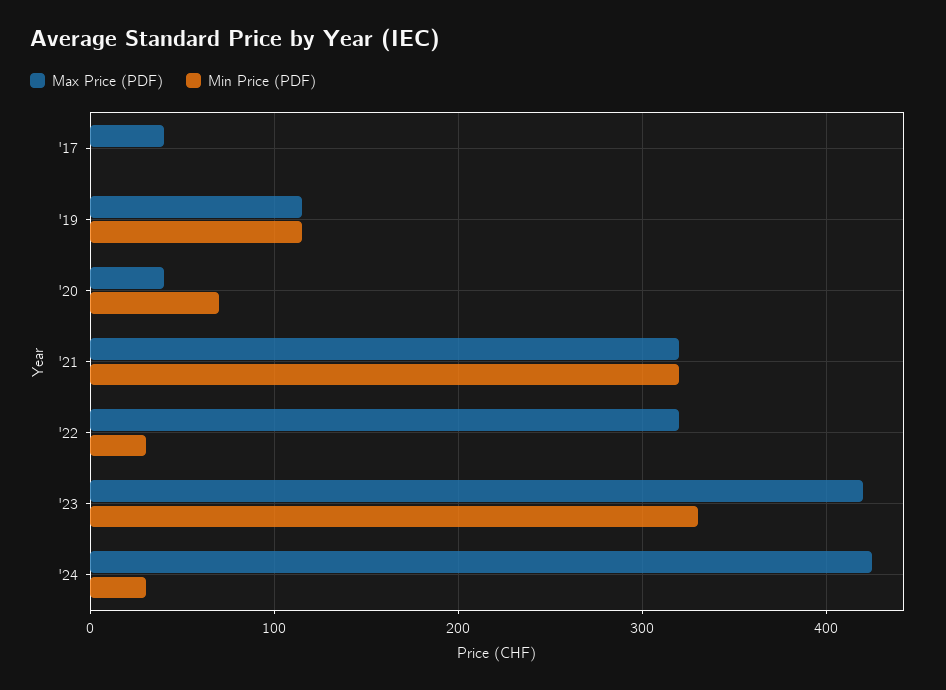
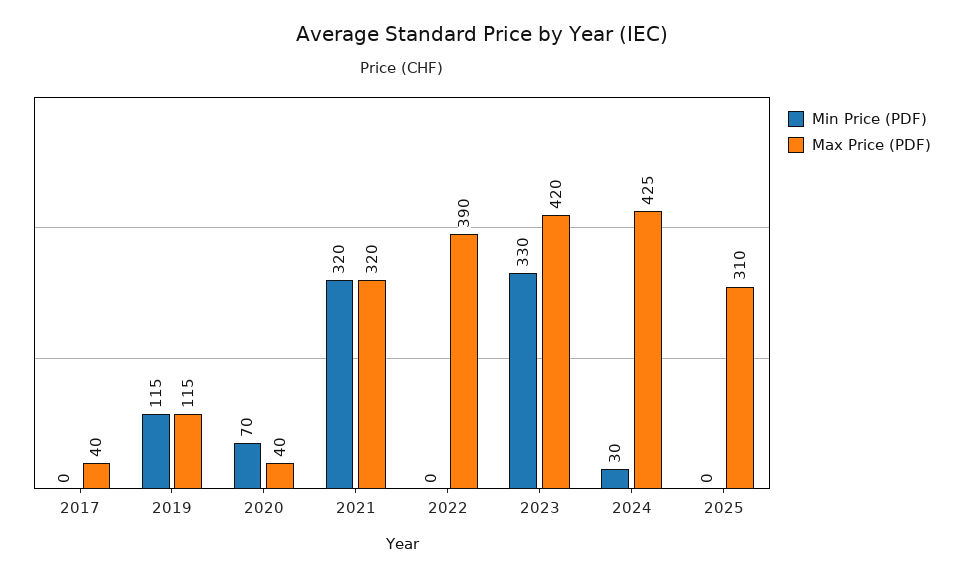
Max Price (PDF), '22: 320 -> 390
Min Price (PDF), '22: 30 -> 0
Min Price (PDF), 2025: none -> 0
Max Price (PDF), 2025: none -> 310

